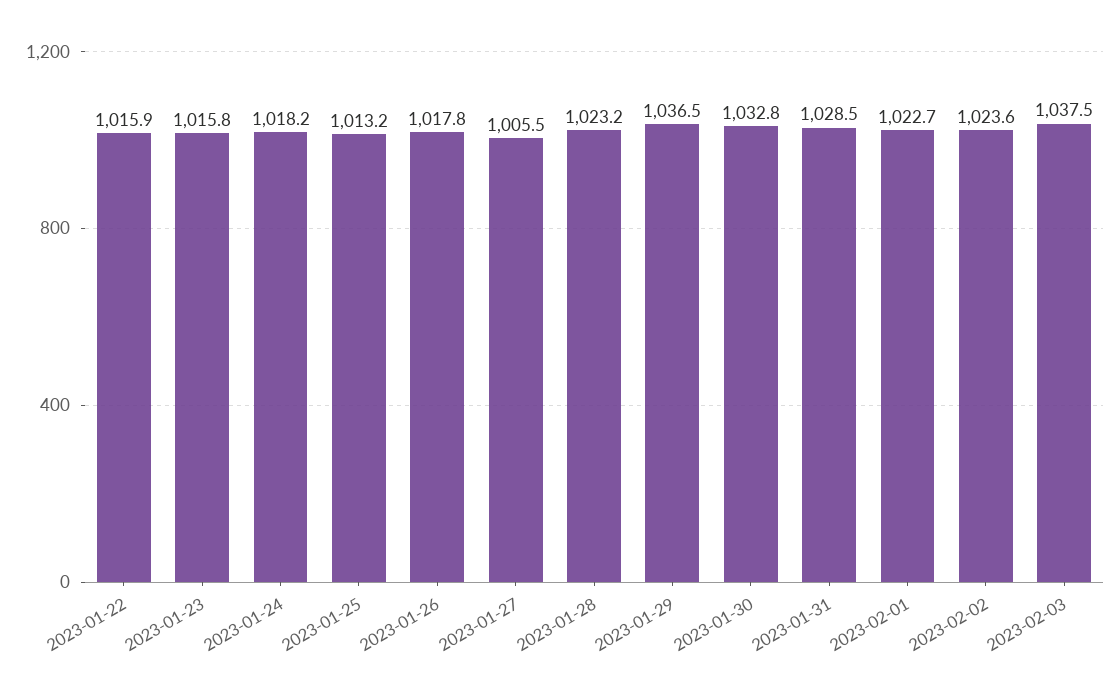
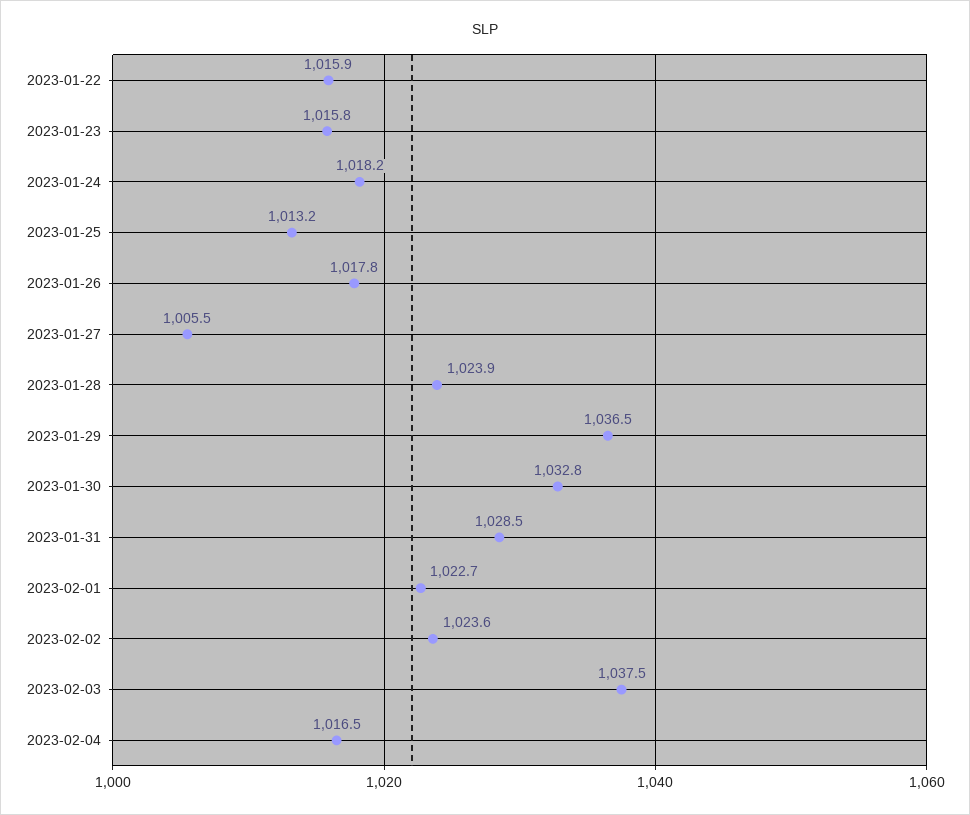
2023-01-28: 1023.2 -> 1023.9
2023-02-04: none -> 1016.5

